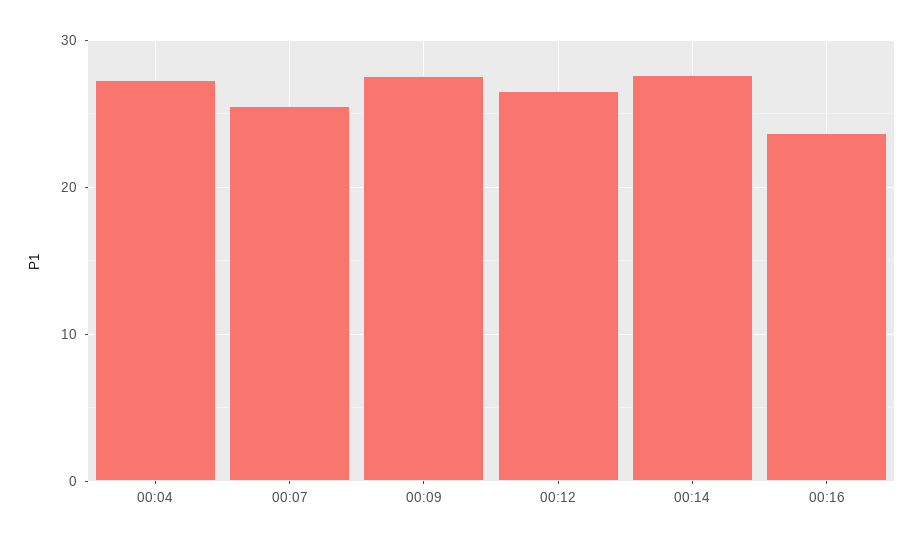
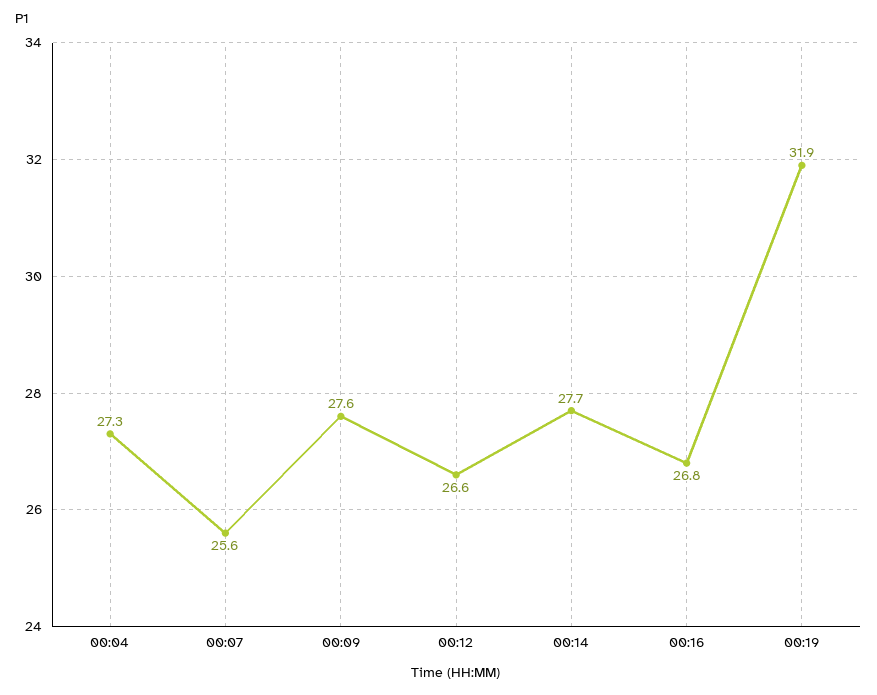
00:16: 24 -> 26.8
00:19: none -> 31.9

